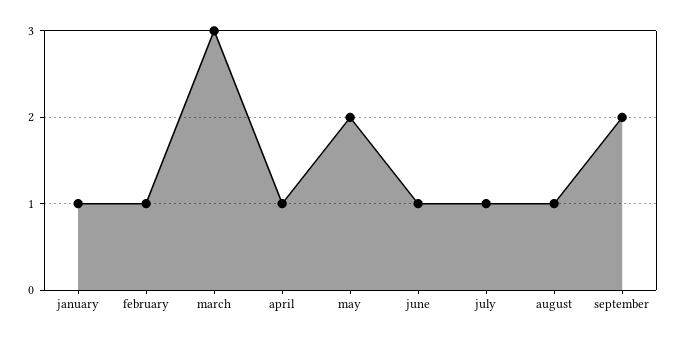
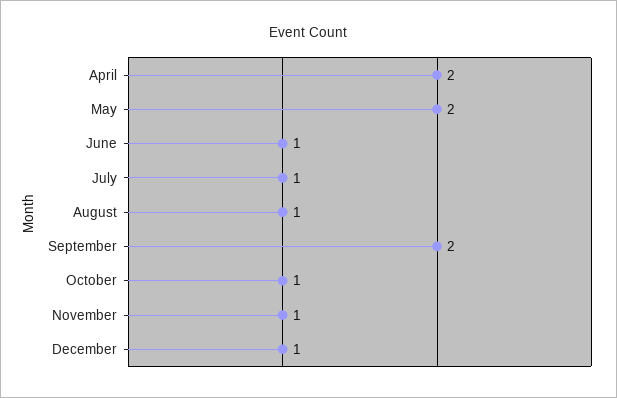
january: 1 -> none
february: 1 -> none
march: 3 -> none
april: 1 -> 2
October: none -> 1
November: none -> 1
December: none -> 1

